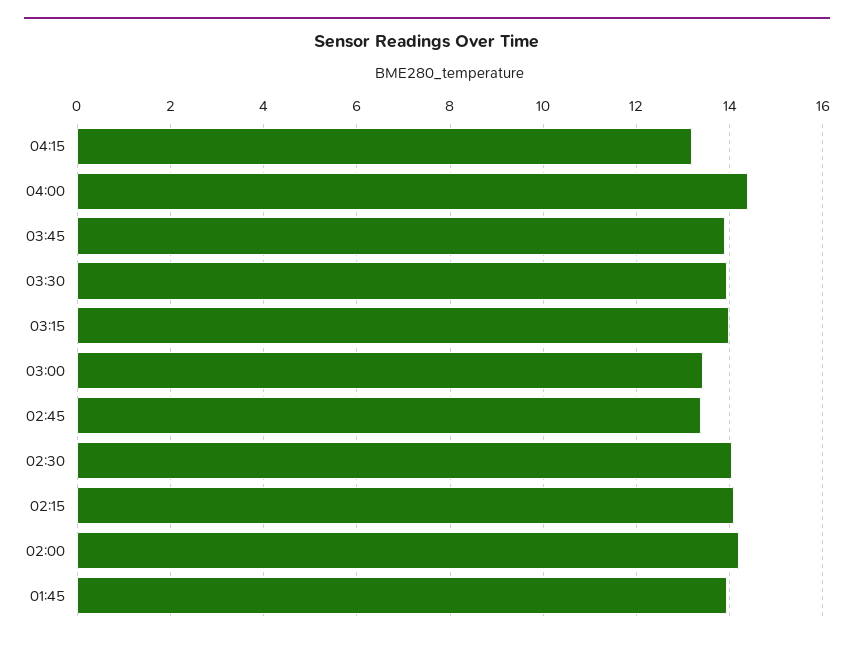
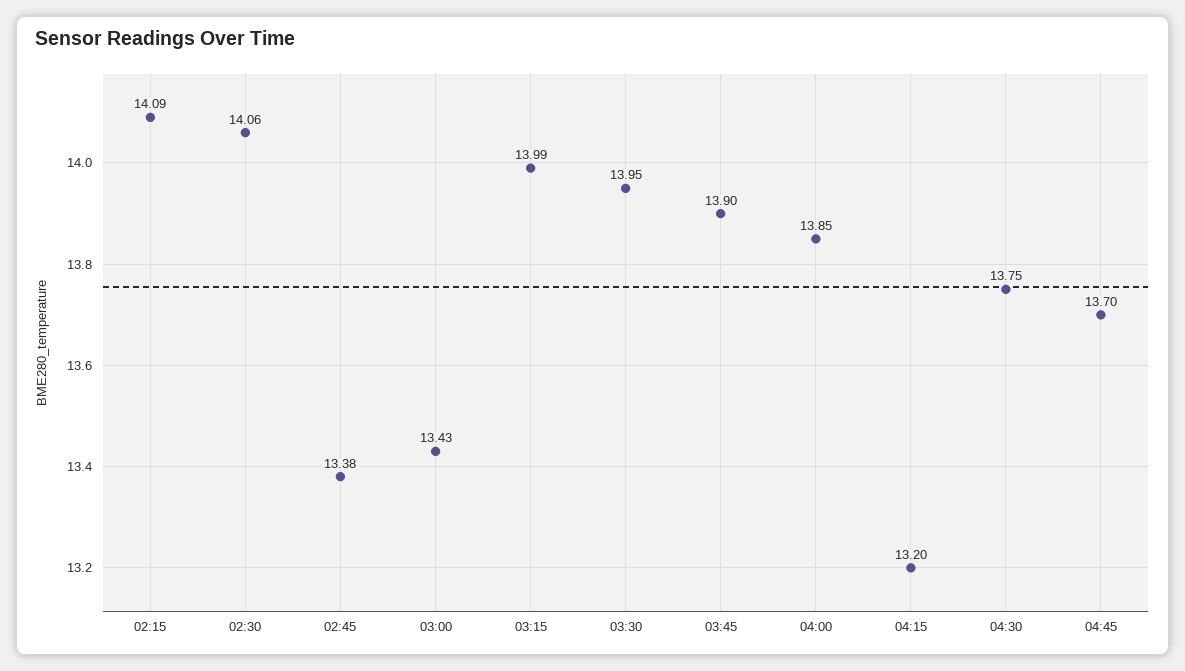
04:00: 14.4 -> 13.85
02:00: 14.2 -> none
01:45: 14 -> none
04:30: none -> 13.75
04:45: none -> 13.7

